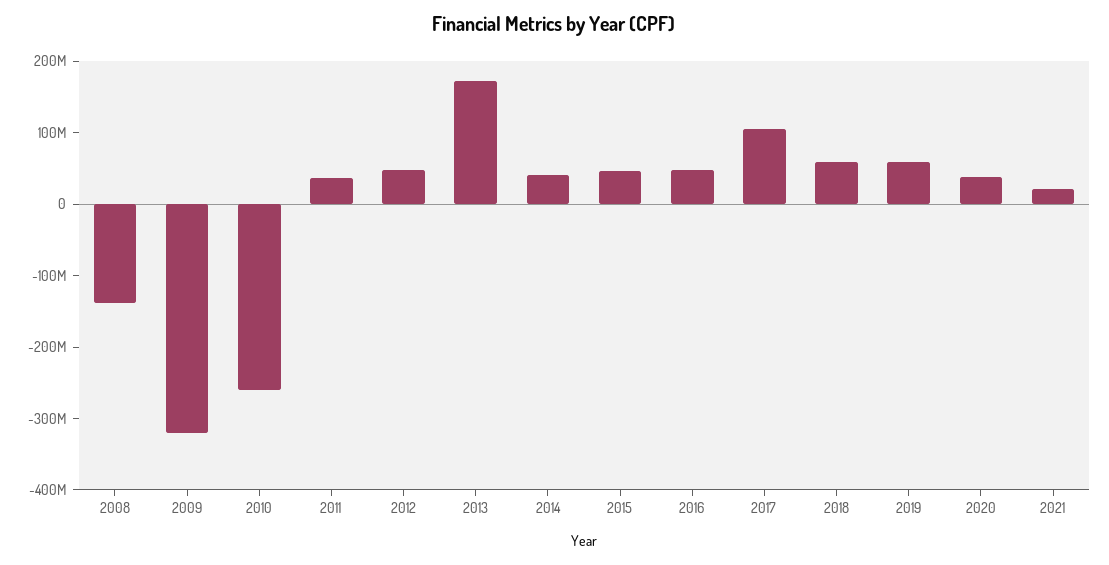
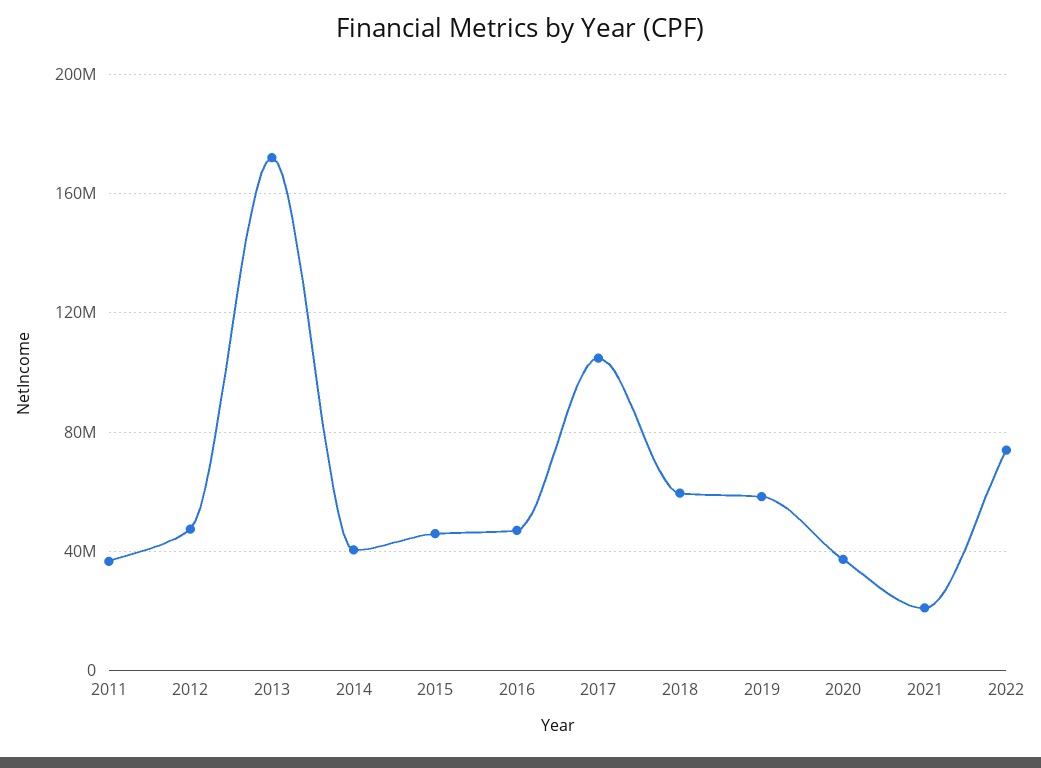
2008: -140000000 -> none
2009: -320000000 -> none
2010: -260000000 -> none
2022: none -> 75000000

